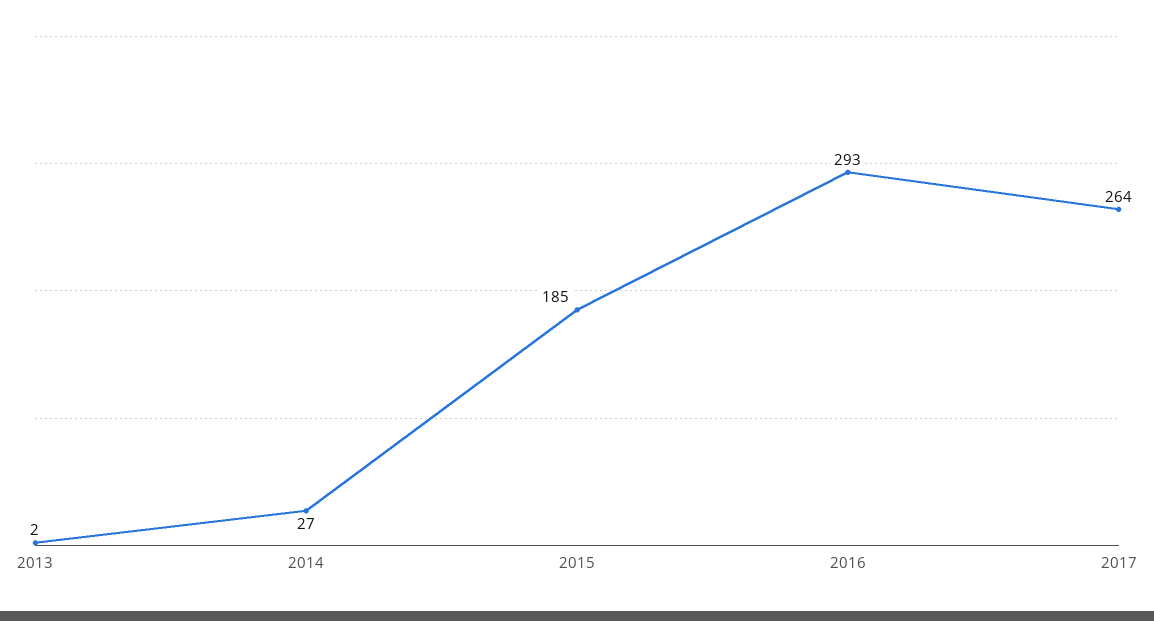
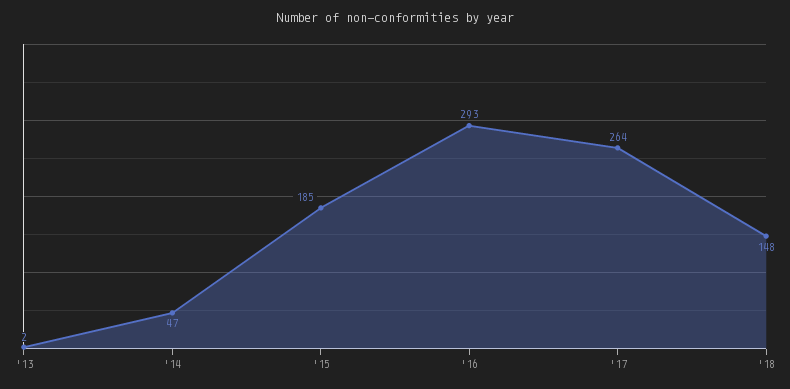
2014: 27 -> 47
'18: none -> 148

